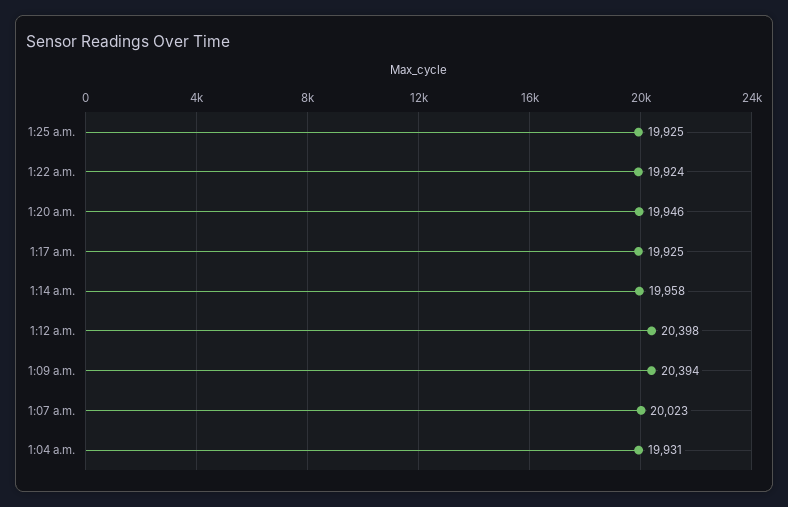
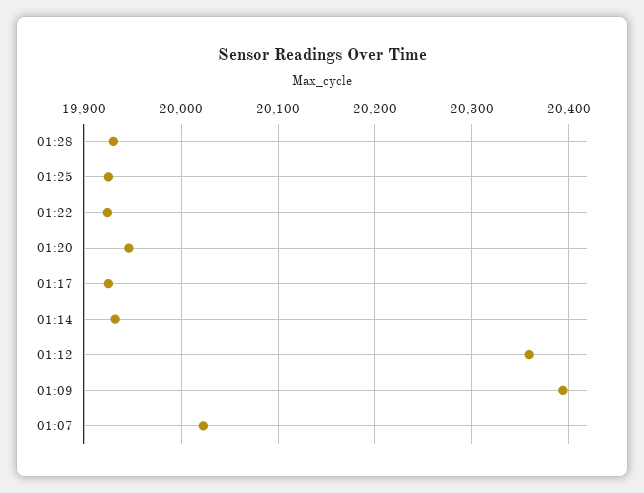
1:14 a.m.: 19958 -> 19930
1:12 a.m.: 20398 -> 20360
1:04 a.m.: 19931 -> none
01:28: none -> 19930

